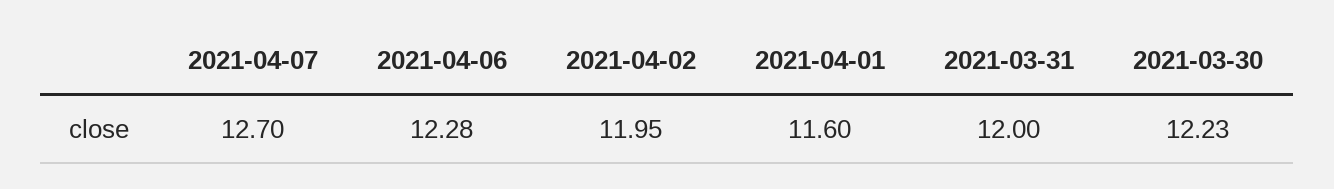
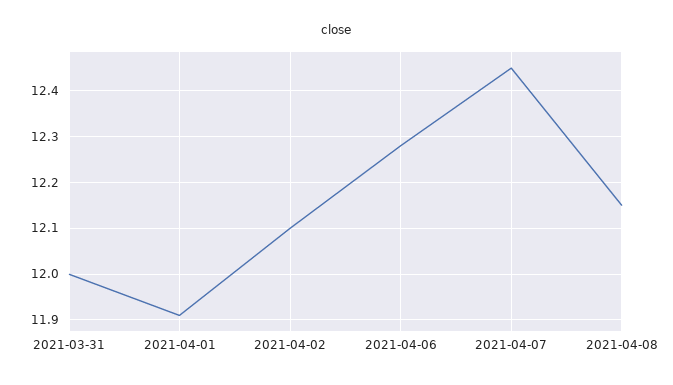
2021-04-07: 12.7 -> 12.45
2021-04-02: 11.95 -> 12.1
2021-04-01: 11.6 -> 11.9
2021-03-30: 12.23 -> none
2021-04-08: none -> 12.15

